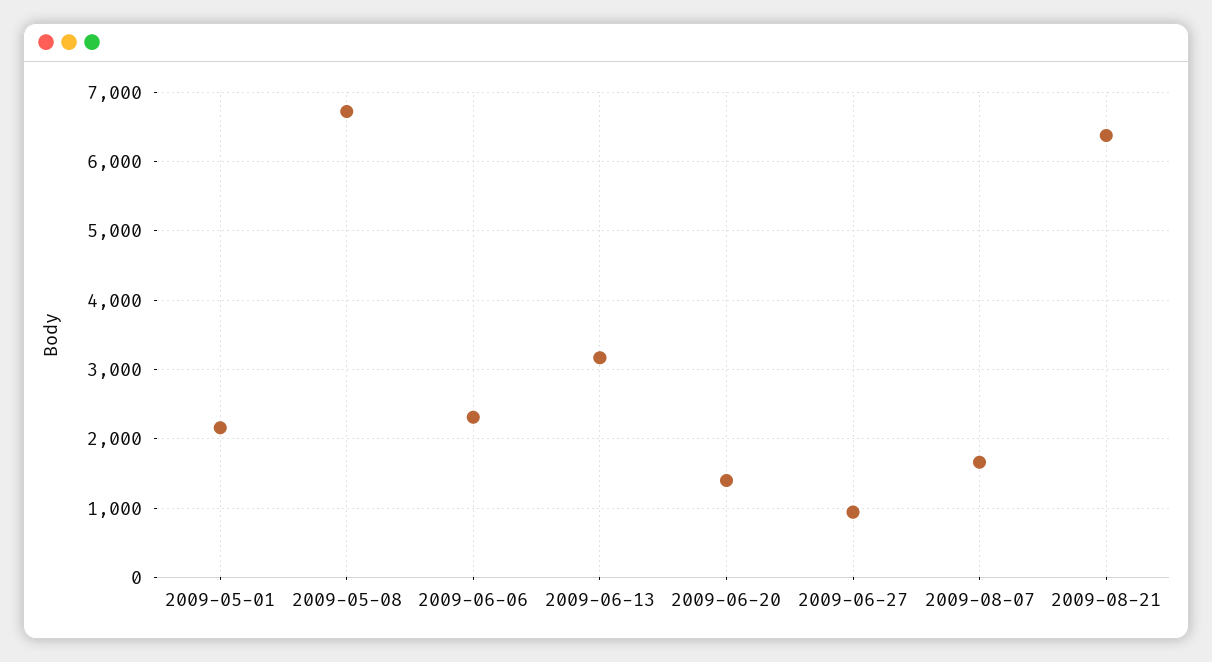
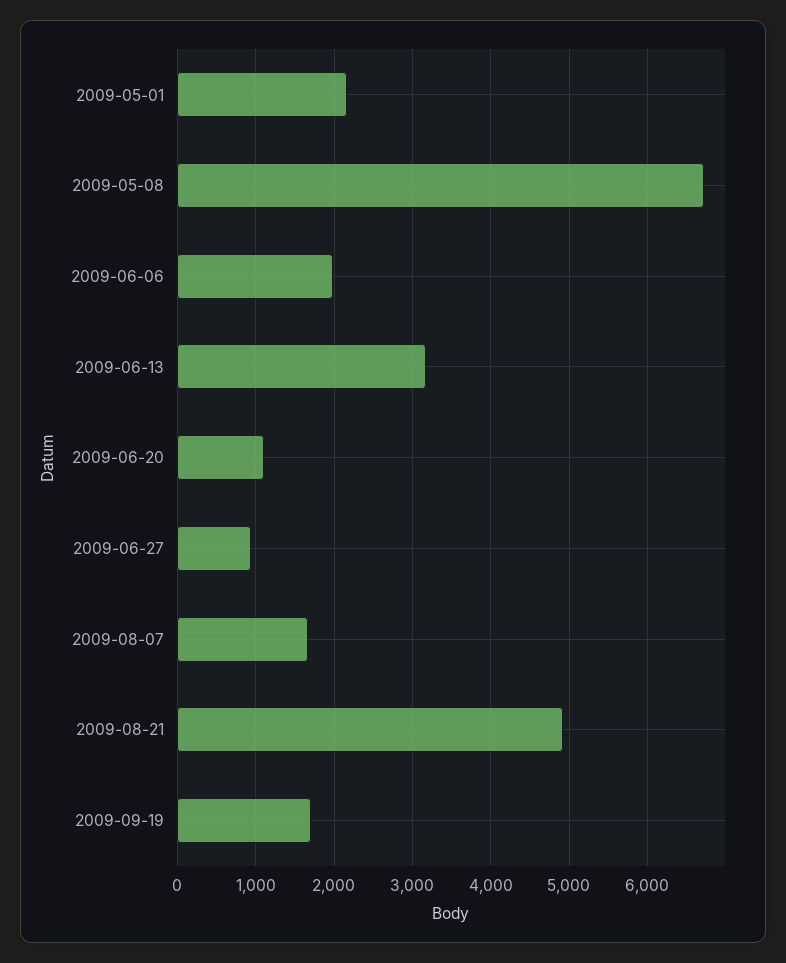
2009-06-06: 2300 -> 2000
2009-06-20: 1400 -> 1100
2009-08-21: 6400 -> 4900
2009-09-19: none -> 1700

